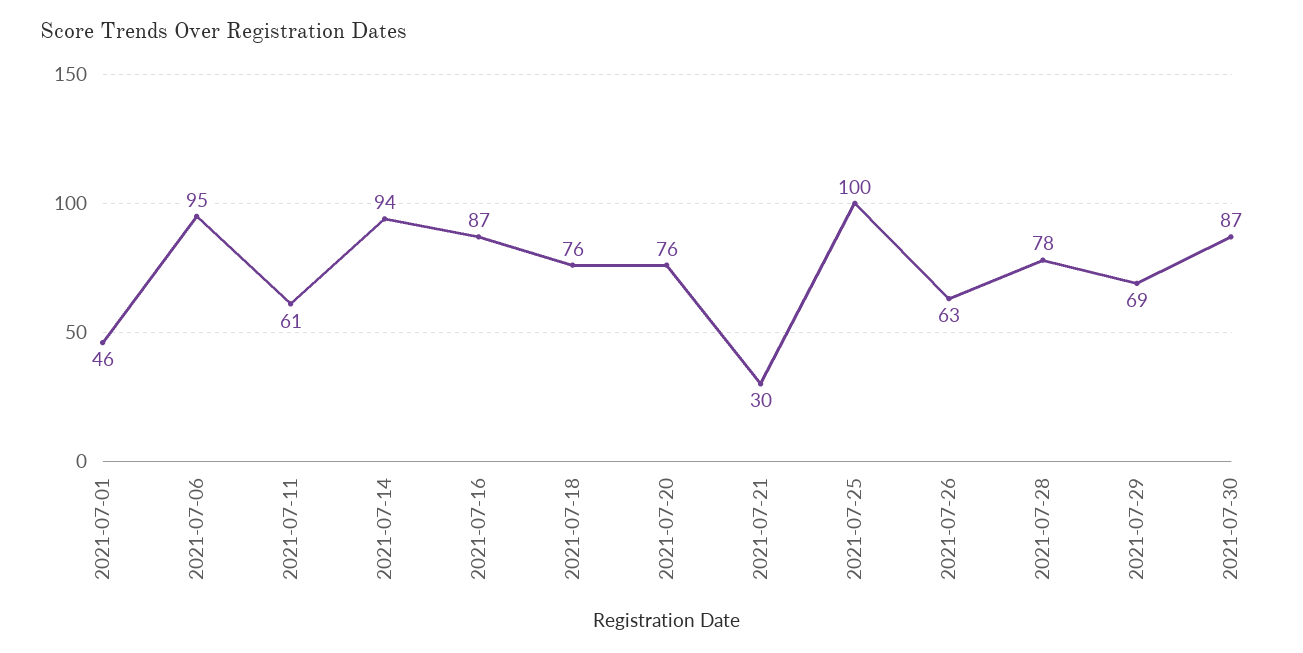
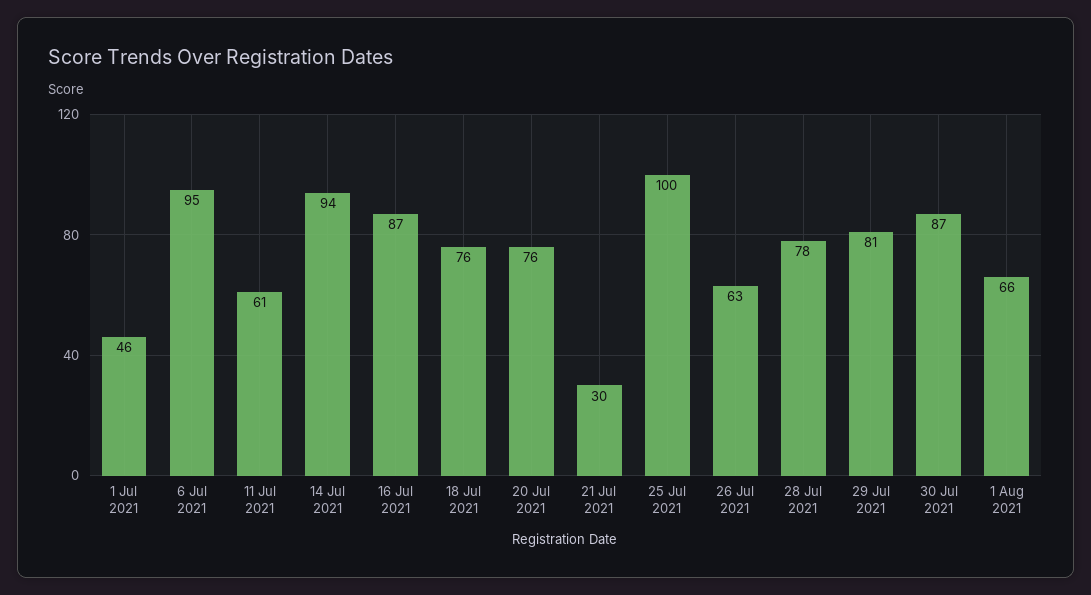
2021-07-29: 69 -> 81
1 Aug 2021: none -> 66

